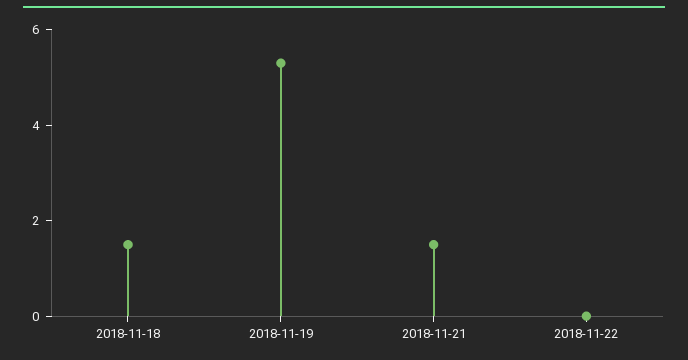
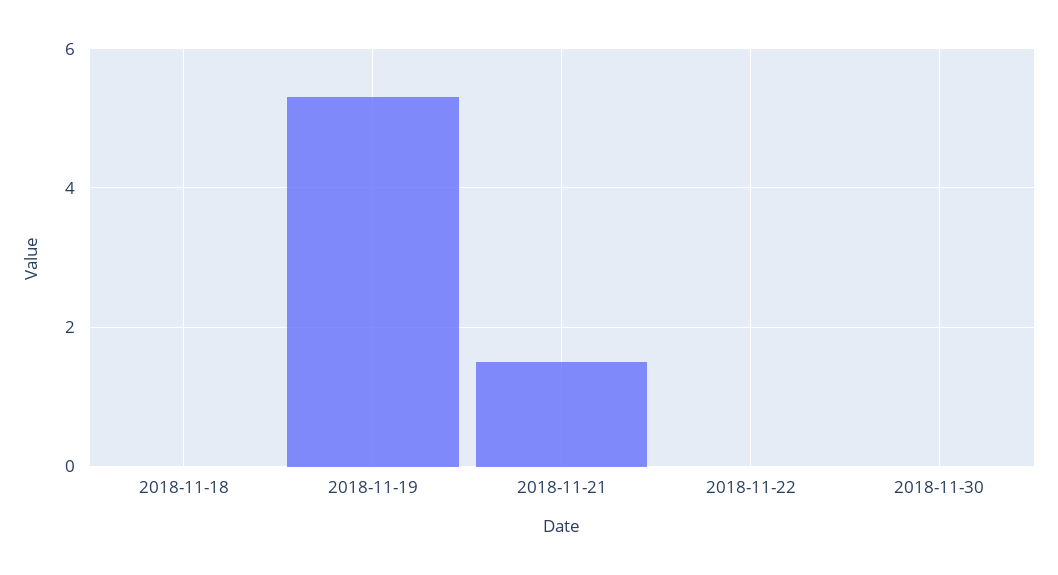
2018-11-18: 1.5 -> 0
2018-11-30: none -> 0

